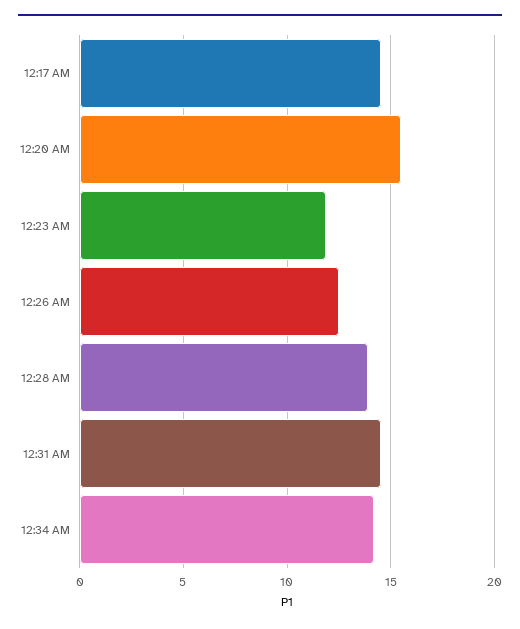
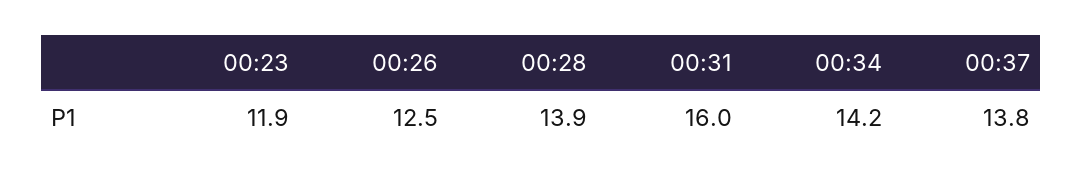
12:17 AM: 14.5 -> none
12:20 AM: 15.5 -> none
12:31 AM: 14.5 -> 16
00:37: none -> 13.8

